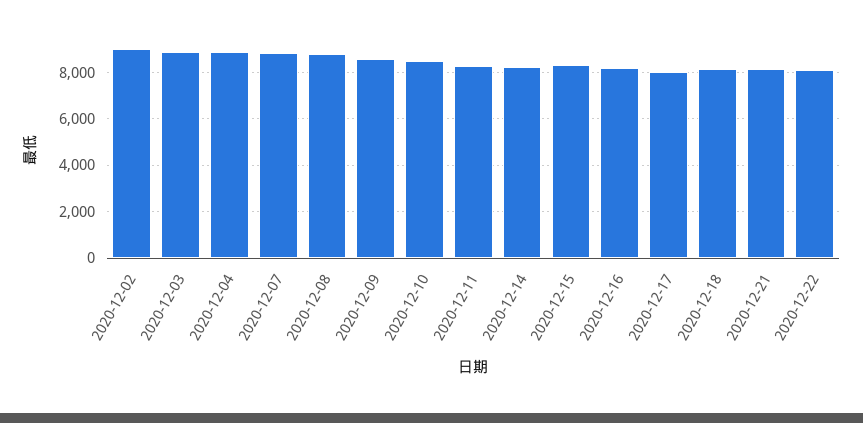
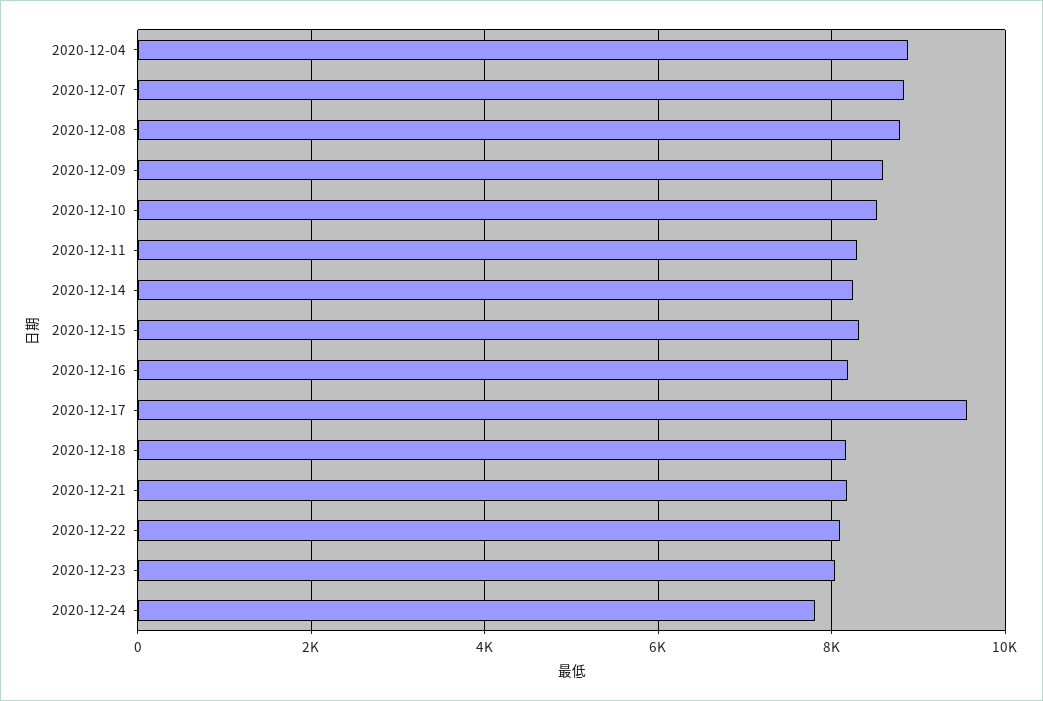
2020-12-02: 9000 -> none
2020-12-03: 9000 -> none
2020-12-17: 8000 -> 9600
2020-12-23: none -> 8000
2020-12-24: none -> 7800

